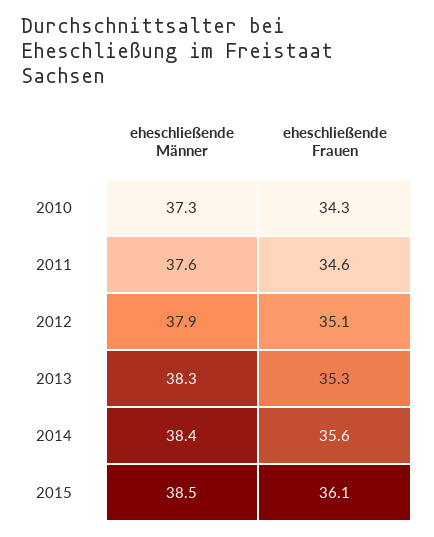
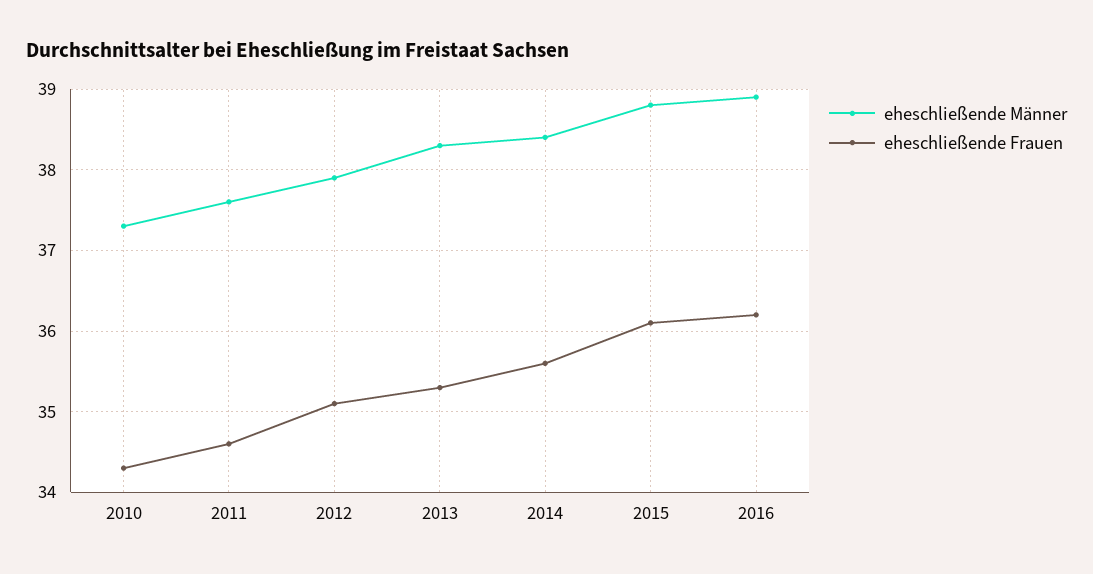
eheschließende Männer, 2015: 38.5 -> 38.8
eheschließende Männer, 2016: none -> 38.9
eheschließende Frauen, 2016: none -> 36.2

